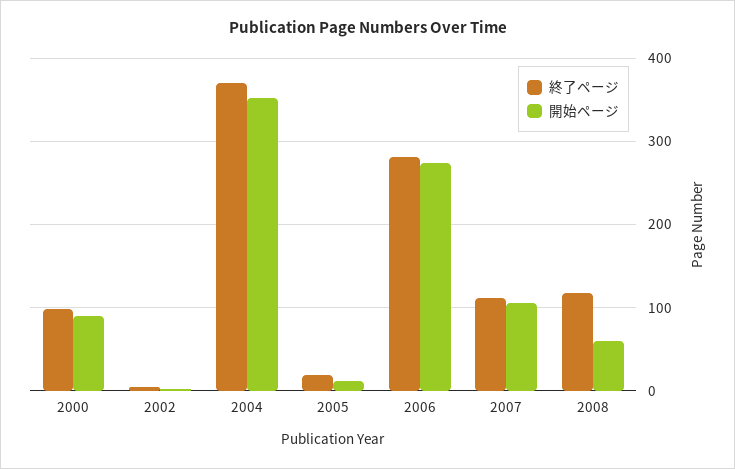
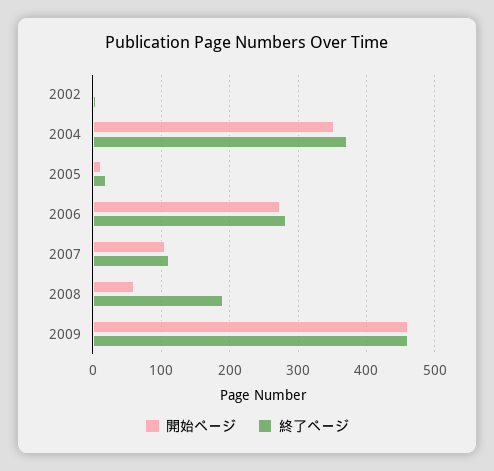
終了ページ, 2000: 100 -> none
開始ページ, 2000: 90 -> none
終了ページ, 2008: 120 -> 190
開始ページ, 2009: none -> 460
終了ページ, 2009: none -> 460

